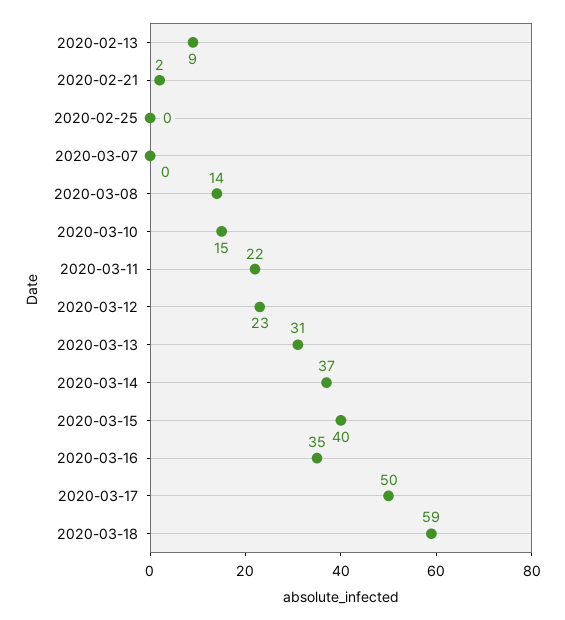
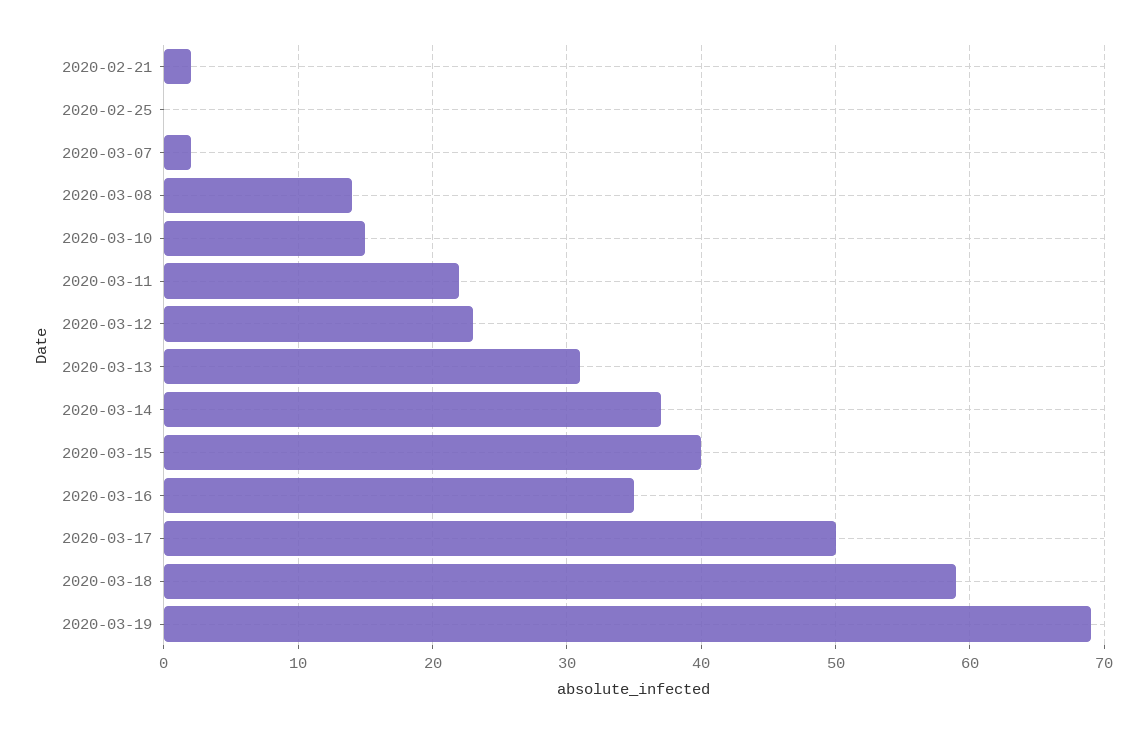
2020-02-13: 9 -> none
2020-03-07: 0 -> 2
2020-03-19: none -> 69

